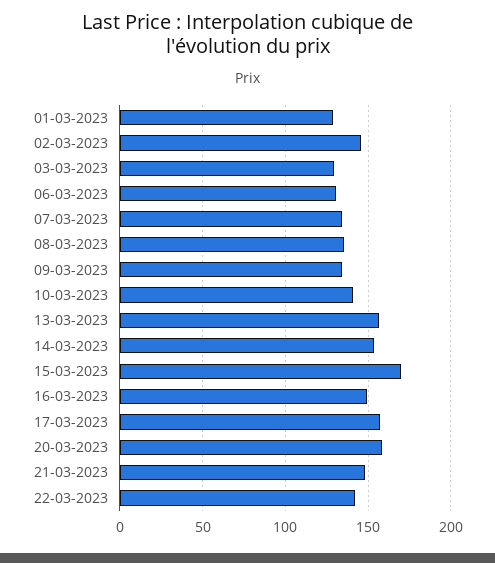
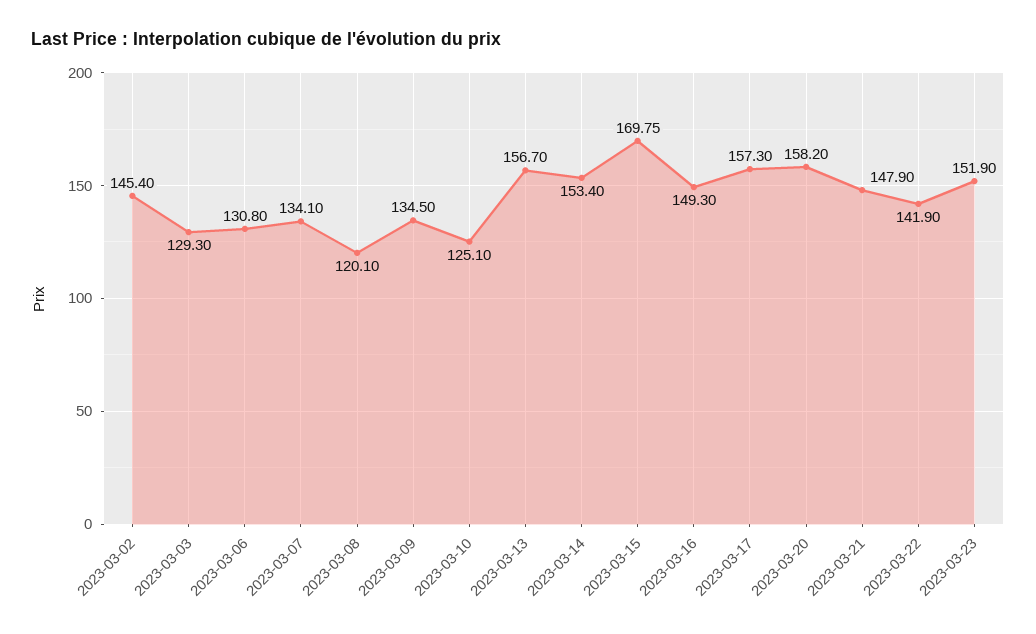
01-03-2023: 130 -> none
08-03-2023: 135 -> 120.1
10-03-2023: 140 -> 125.1
2023-03-23: none -> 151.9

